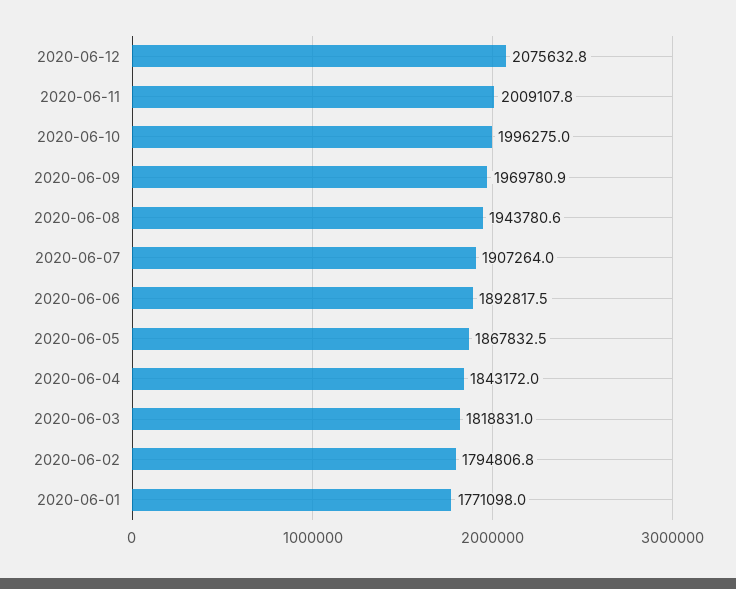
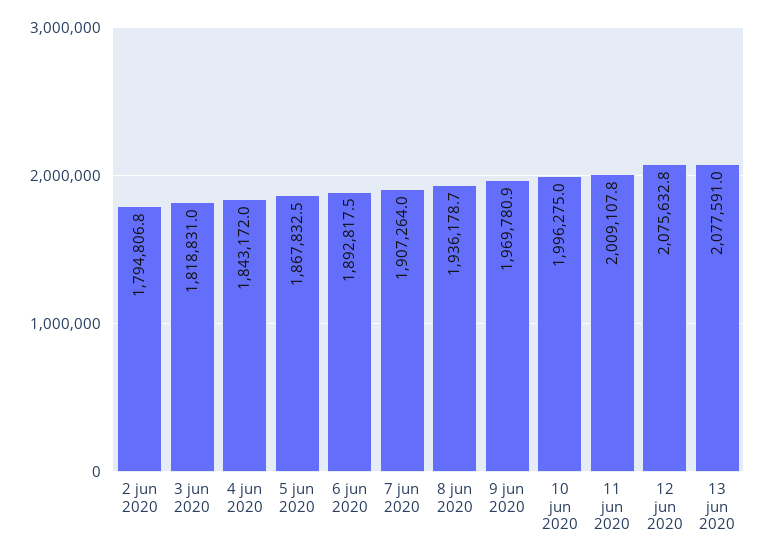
2020-06-08: 1943780.6 -> 1936178.7
2020-06-01: 1771098 -> none
13 jun 2020: none -> 2077591

